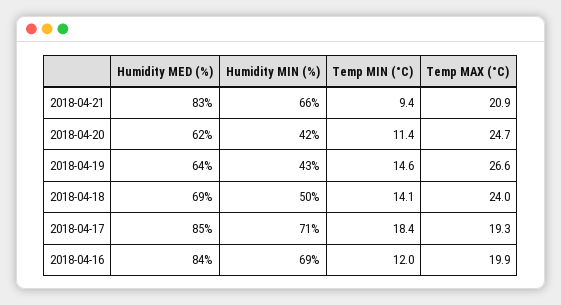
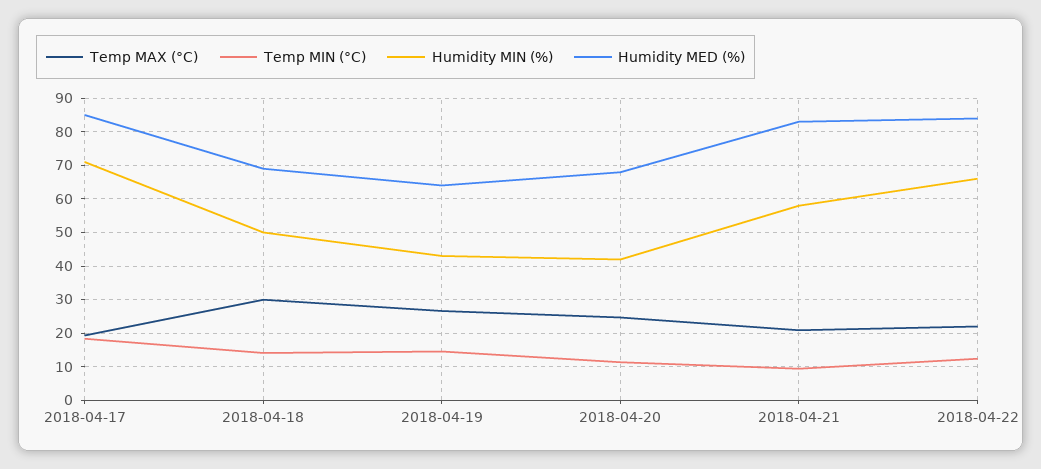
Humidity MIN (%), 2018-04-21: 66 -> 58
Humidity MED (%), 2018-04-20: 62 -> 68
Temp MAX (°C), 2018-04-18: 24 -> 30
Humidity MED (%), 2018-04-16: 84 -> none
Humidity MIN (%), 2018-04-16: 69 -> none
Temp MIN (°C), 2018-04-16: 12 -> none
Temp MAX (°C), 2018-04-16: 19.9 -> none
Temp MAX (°C), 2018-04-22: none -> 22
Temp MIN (°C), 2018-04-22: none -> 12
Humidity MIN (%), 2018-04-22: none -> 66
Humidity MED (%), 2018-04-22: none -> 84

